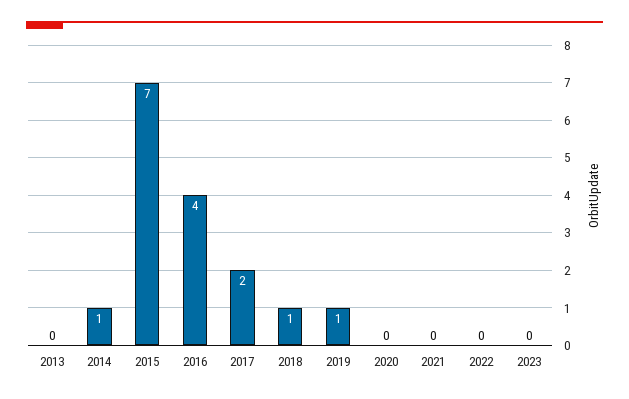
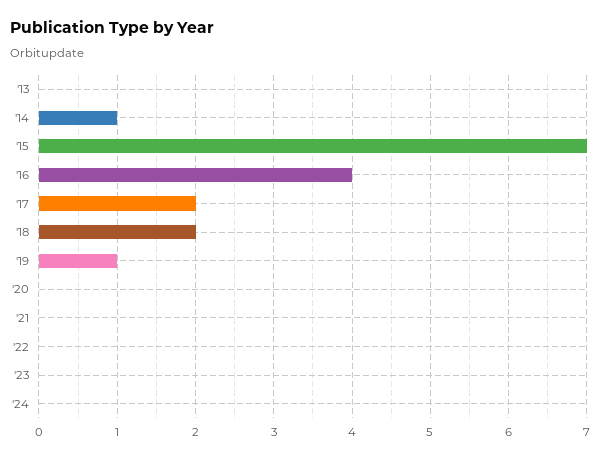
2018: 1 -> 2
'24: none -> 0

